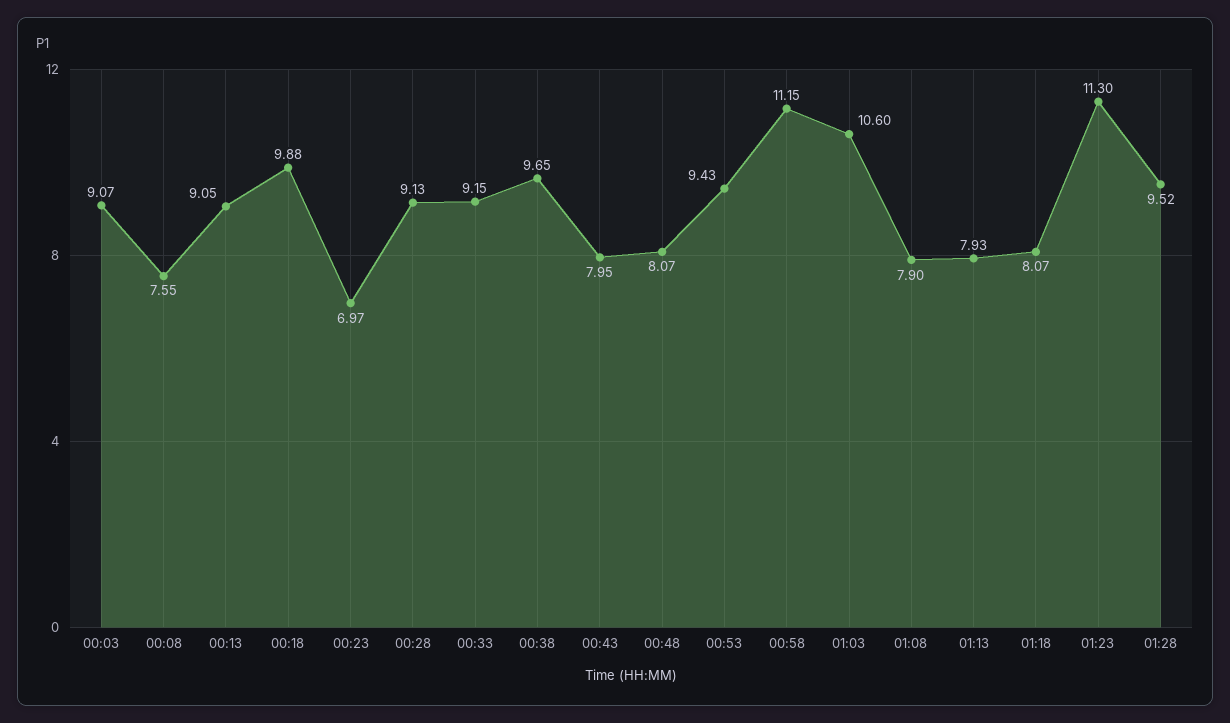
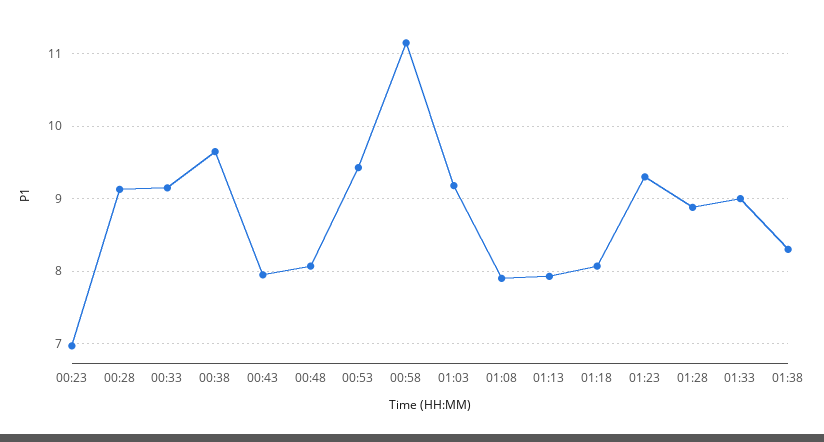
00:03: 9.07 -> none
00:08: 7.55 -> none
00:13: 9.05 -> none
00:18: 9.88 -> none
01:03: 10.6 -> 9.2
01:23: 11.3 -> 9.3
01:28: 9.52 -> 8.9
01:33: none -> 9
01:38: none -> 8.3

